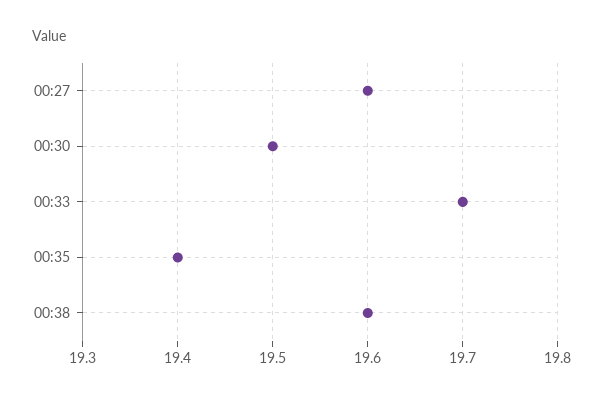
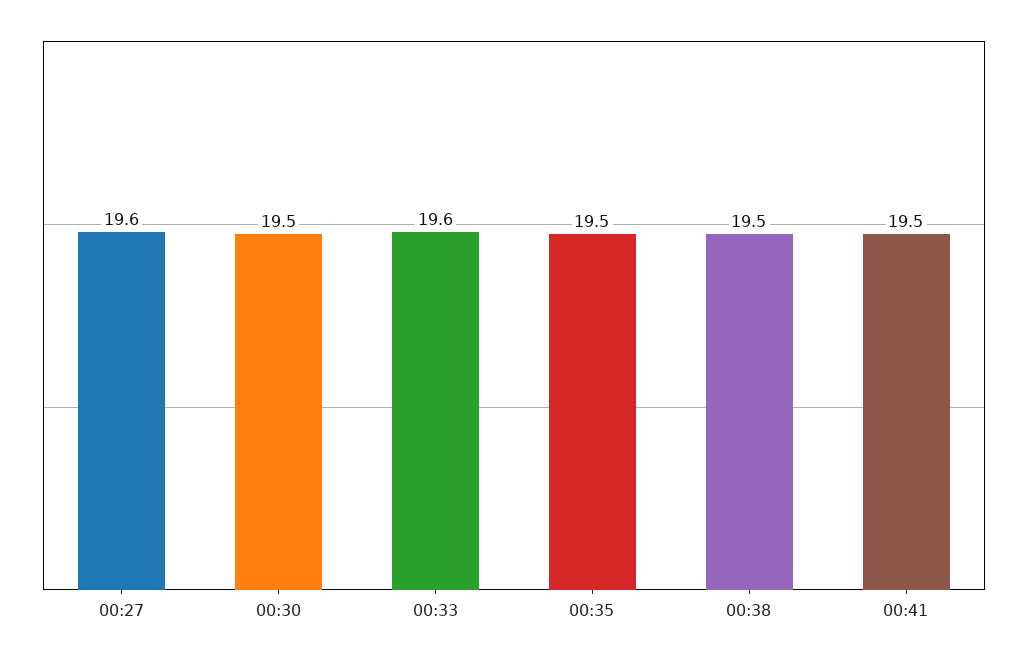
00:33: 19.7 -> 19.6
00:35: 19.4 -> 19.5
00:38: 19.6 -> 19.5
00:41: none -> 19.5

